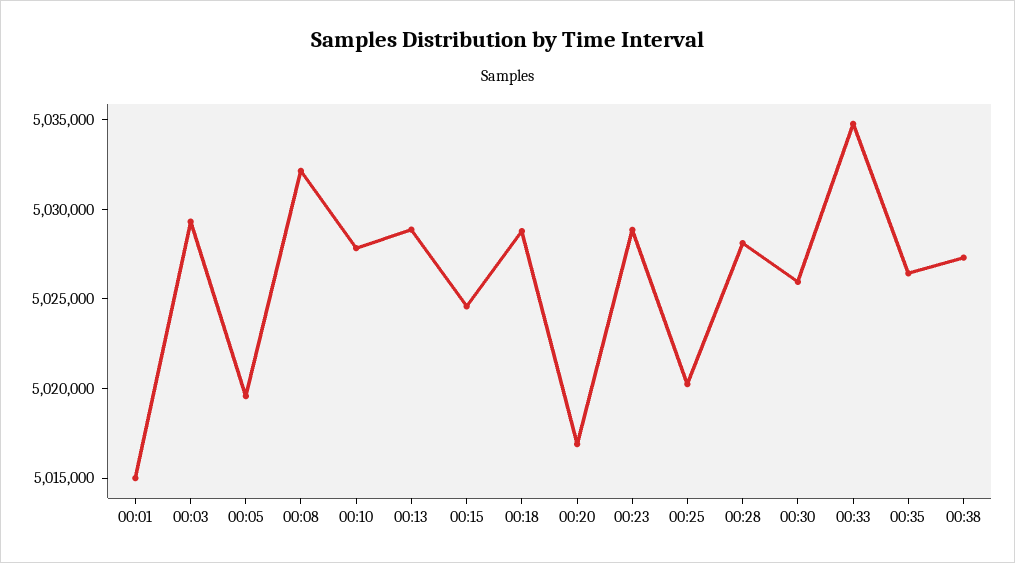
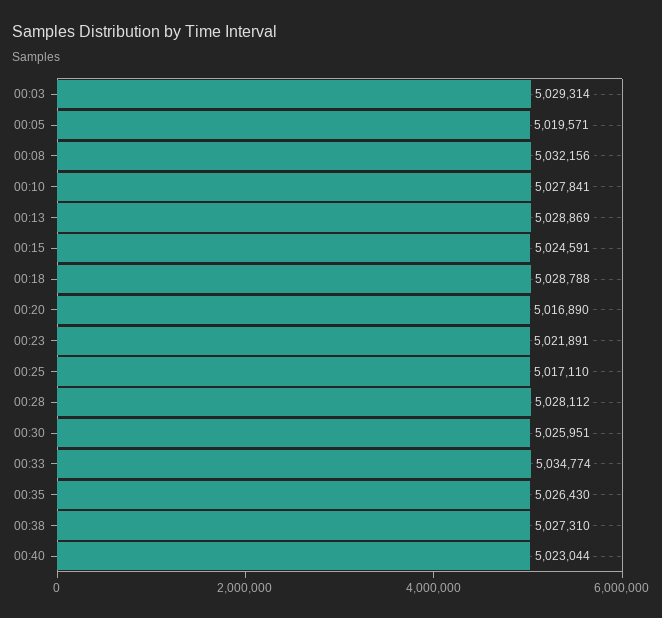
00:01: 5015000 -> none
00:23: 5029000 -> 5021891
00:25: 5020000 -> 5017110
00:40: none -> 5023044

